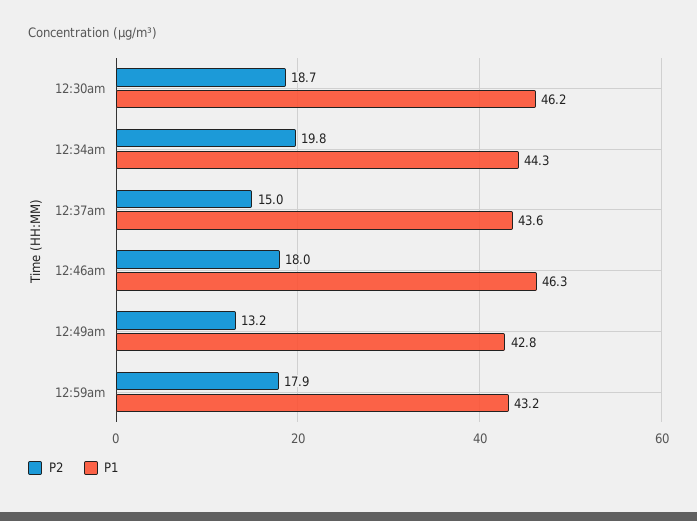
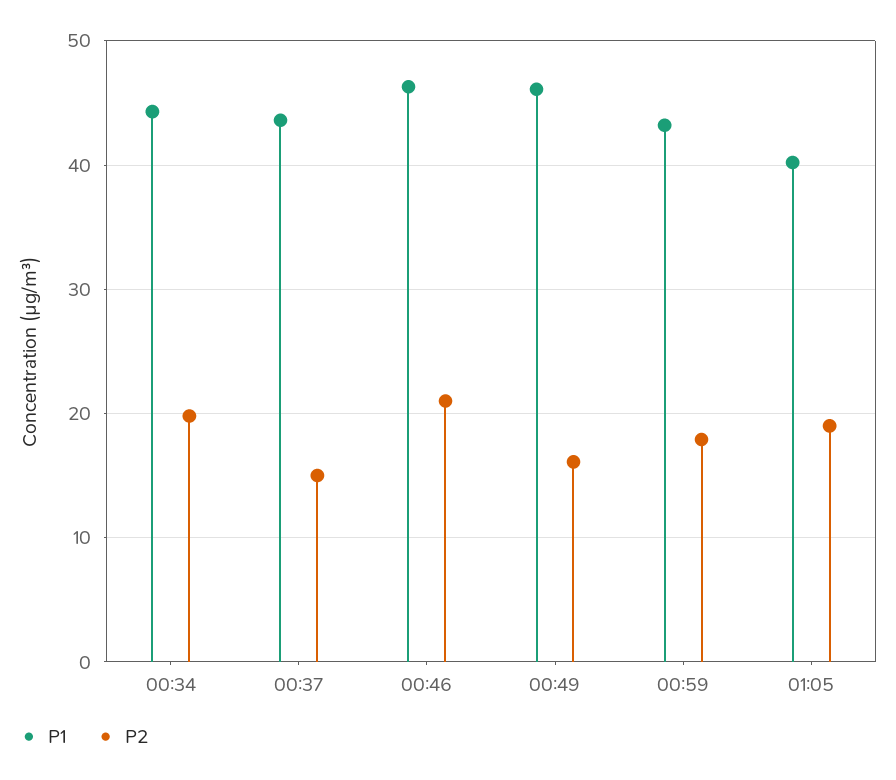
P2, 12:30am: 18.7 -> none
P1, 12:30am: 46.2 -> none
P2, 12:46am: 18 -> 21
P2, 12:49am: 13.2 -> 16
P1, 12:49am: 42.8 -> 46
P1, 01:05: none -> 40
P2, 01:05: none -> 19

